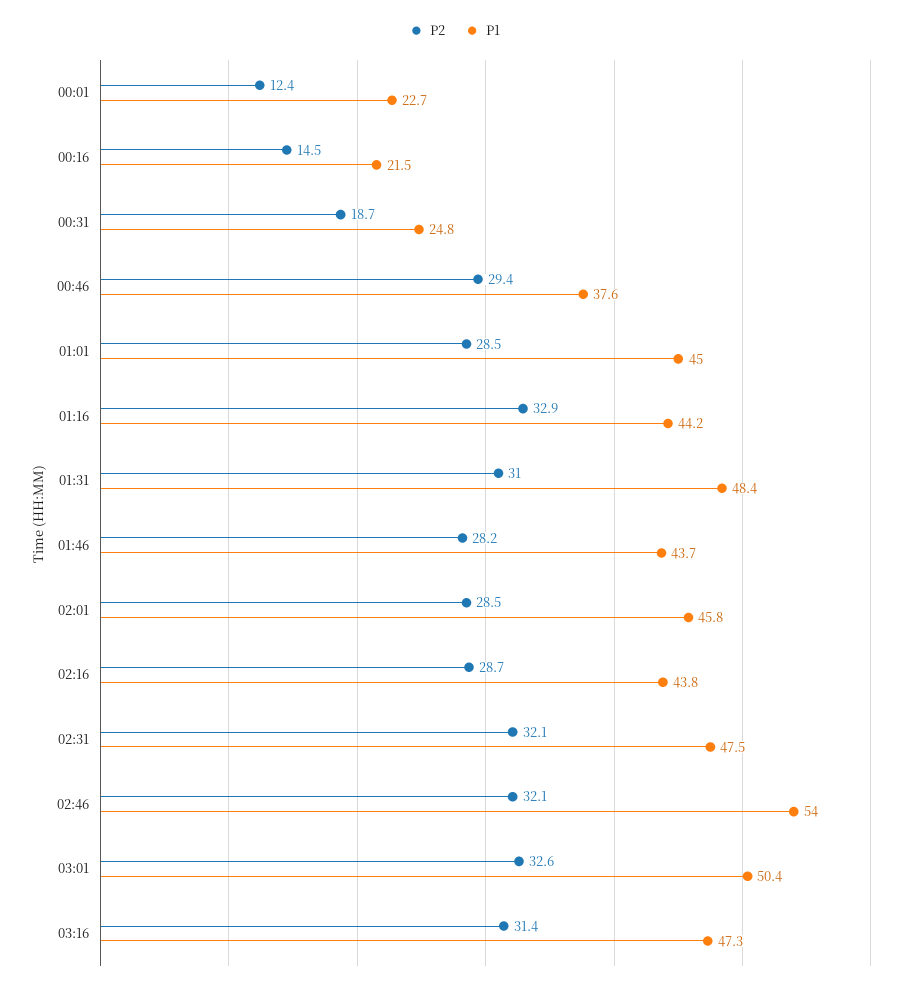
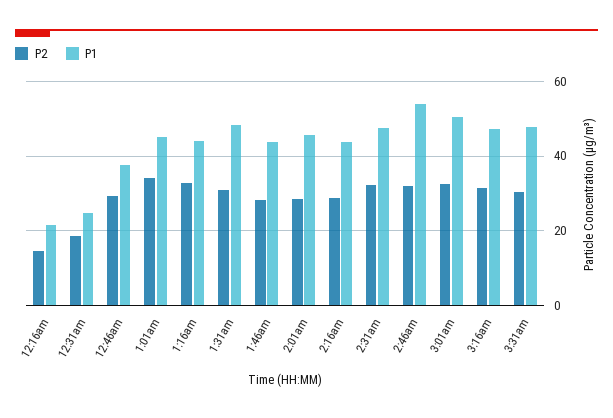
P2, 00:01: 12.4 -> none
P1, 00:01: 22.7 -> none
P2, 01:01: 28.5 -> 34
P2, 3:31am: none -> 30
P1, 3:31am: none -> 48

